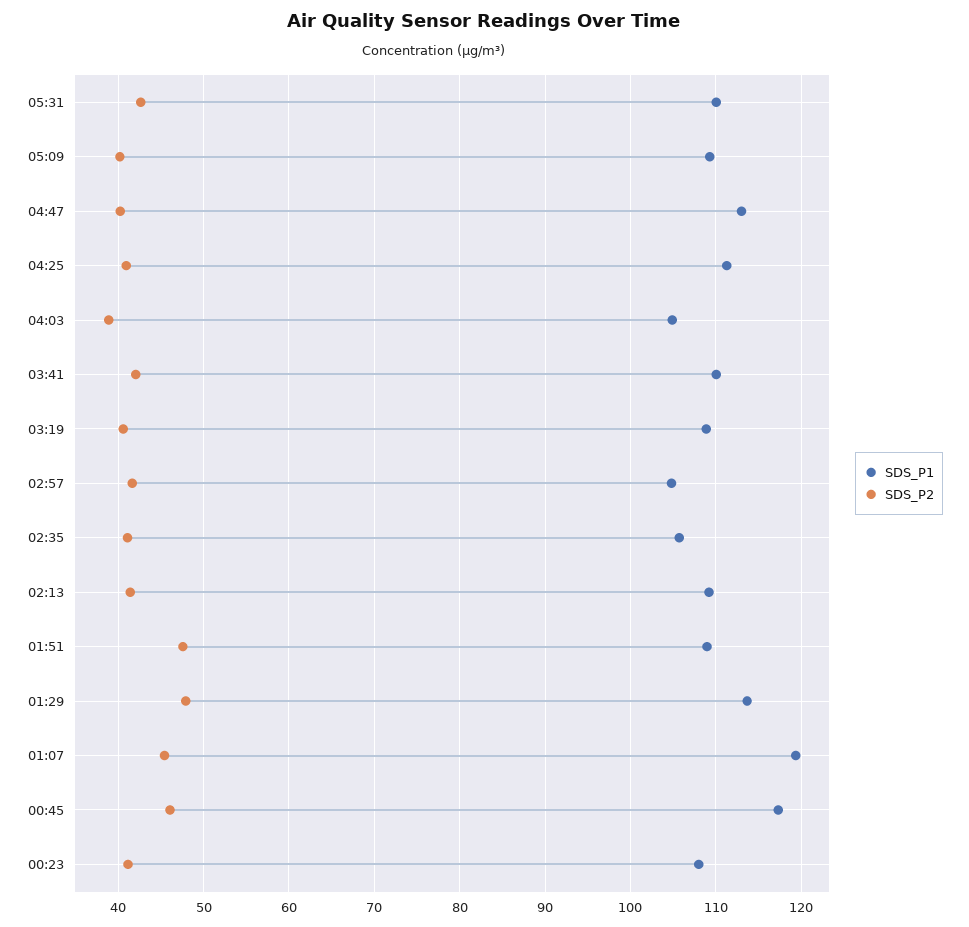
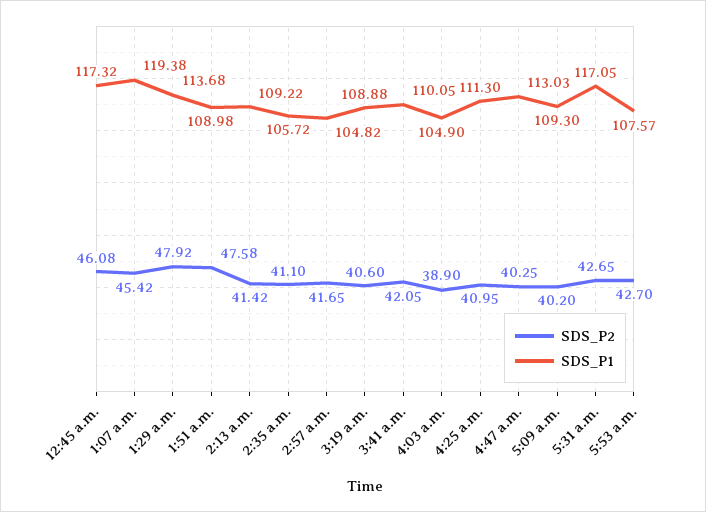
SDS_P1, 05:31: 110 -> 117.05
SDS_P1, 00:23: 108 -> none
SDS_P2, 00:23: 41 -> none
SDS_P2, 5:53 a.m.: none -> 42.7
SDS_P1, 5:53 a.m.: none -> 107.57

